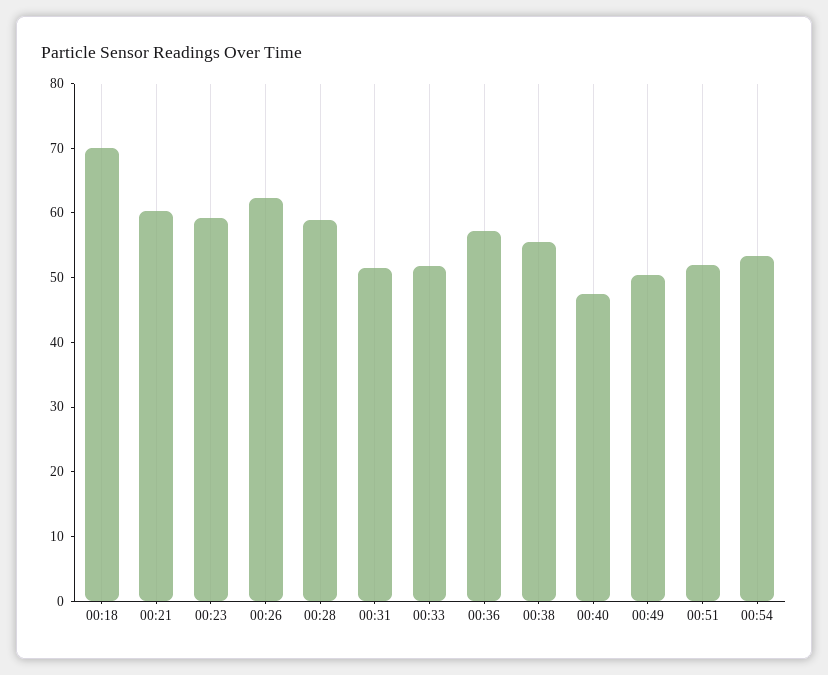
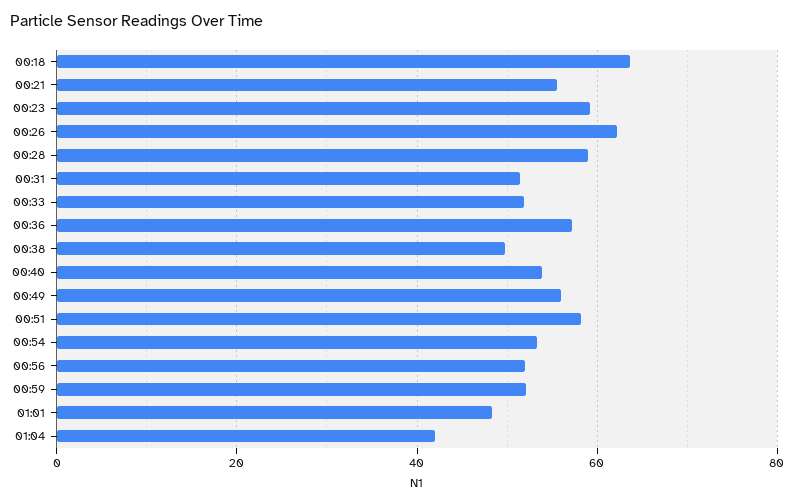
00:18: 70 -> 64
00:21: 60 -> 56
00:38: 56 -> 50
00:40: 48 -> 54
00:49: 50 -> 56
00:51: 52 -> 58
00:56: none -> 52
00:59: none -> 52
01:01: none -> 48
01:04: none -> 42

